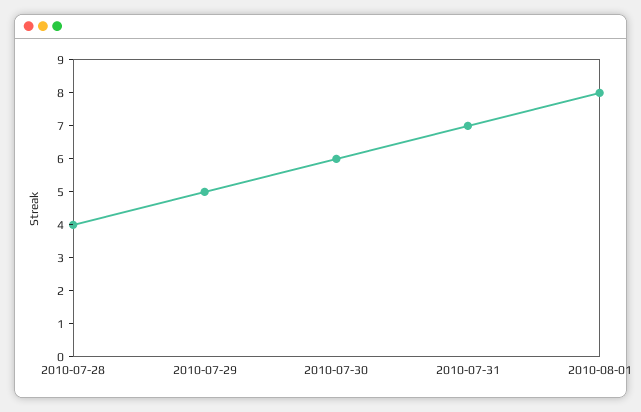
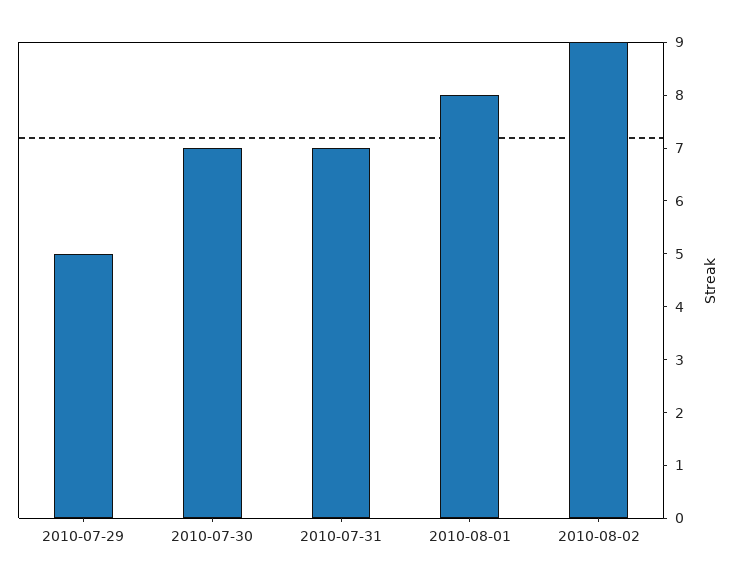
2010-07-28: 4 -> none
2010-07-30: 6 -> 7
2010-08-02: none -> 9

